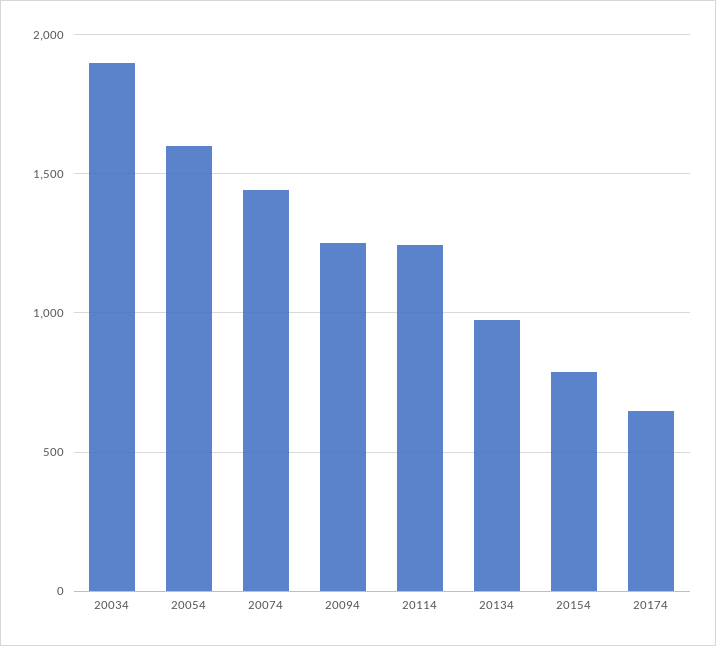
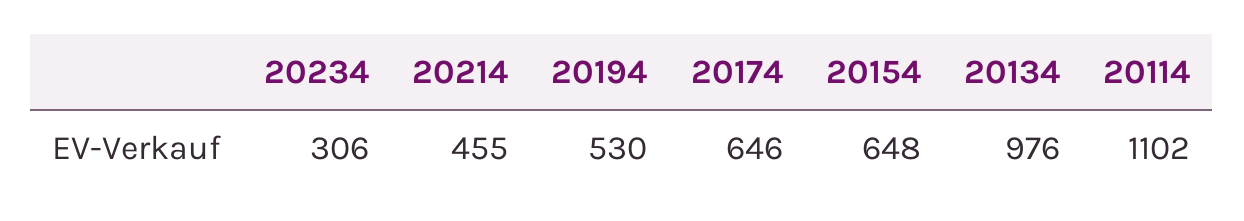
20034: 1900 -> none
20054: 1600 -> none
20074: 1450 -> none
20094: 1250 -> none
20114: 1250 -> 1102
20154: 800 -> 648
20234: none -> 306
20214: none -> 455
20194: none -> 530

